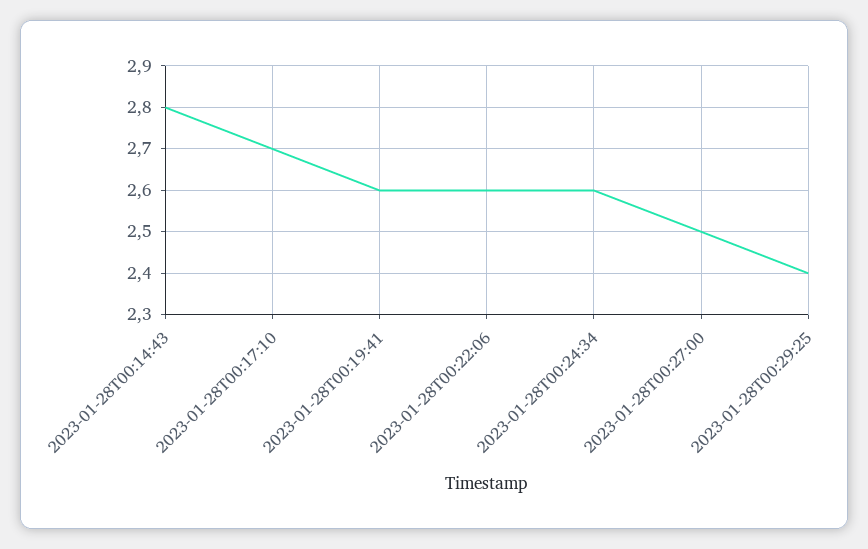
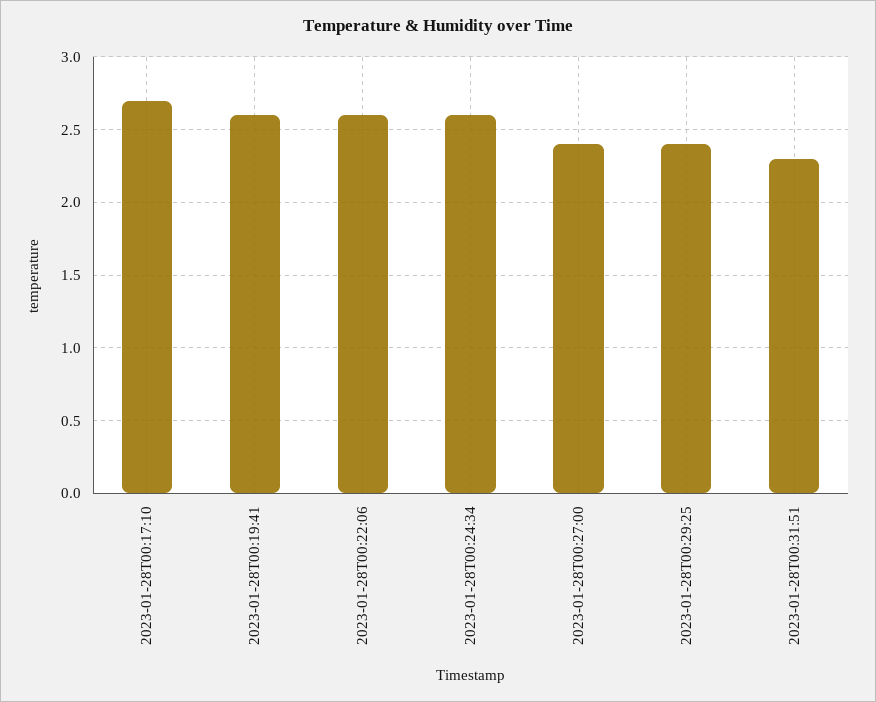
2023-01-28T00:14:43: 2.8 -> none
2023-01-28T00:27:00: 2.5 -> 2.4
2023-01-28T00:31:51: none -> 2.3

